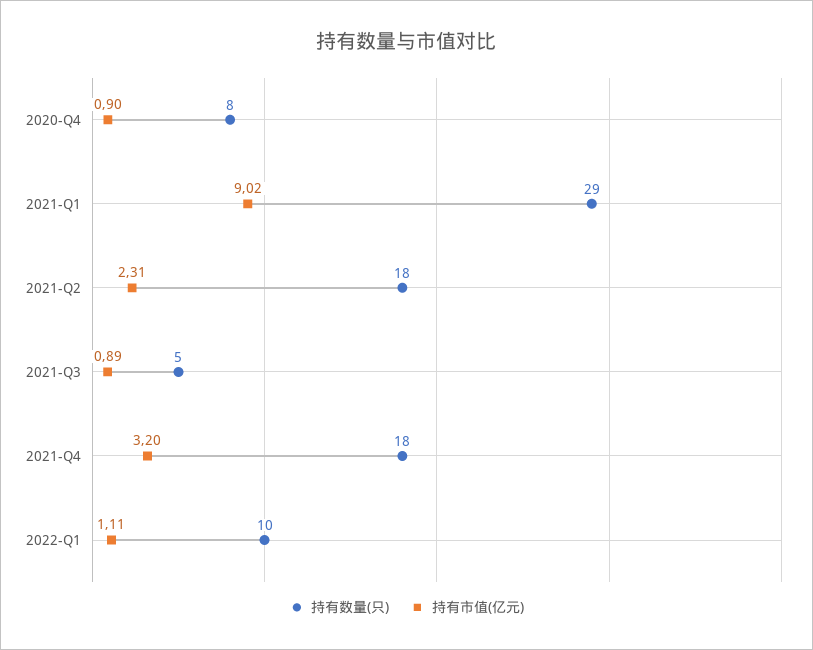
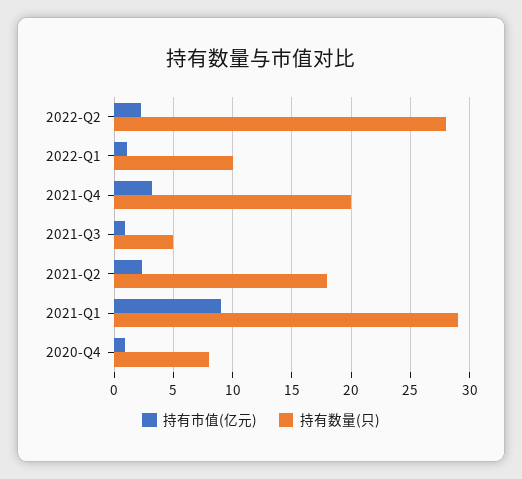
持有数量(只), 2021-Q4: 18 -> 20
持有市值(亿元), 2022-Q2: none -> 2
持有数量(只), 2022-Q2: none -> 28

